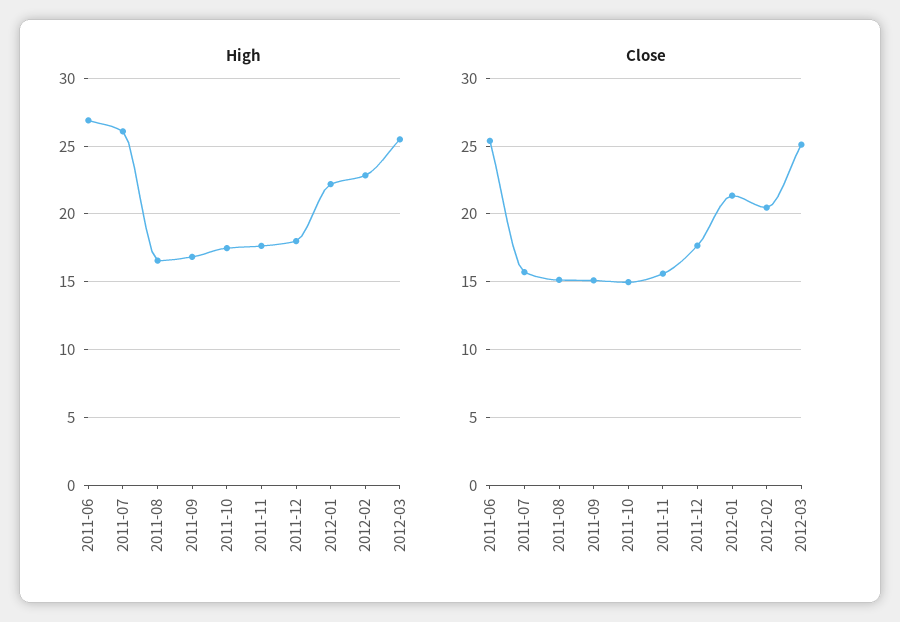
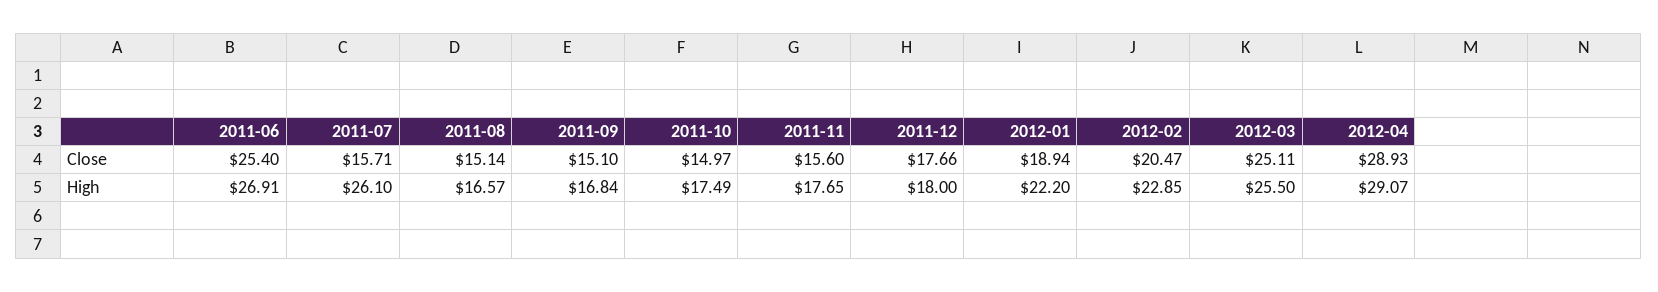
Close, 2012-01: 21.5 -> 18.94
Close, 2012-04: none -> 28.93
High, 2012-04: none -> 29.07

